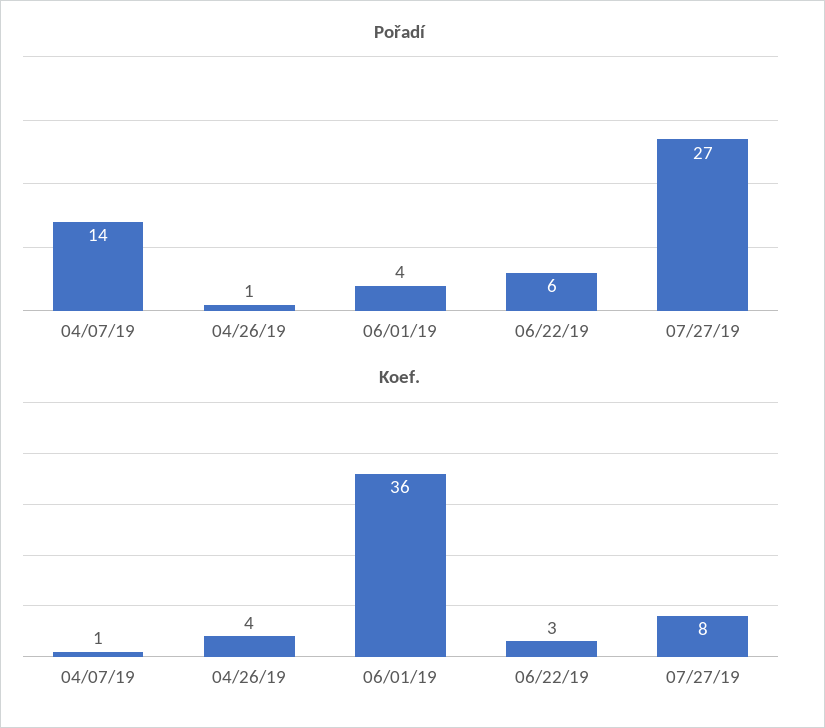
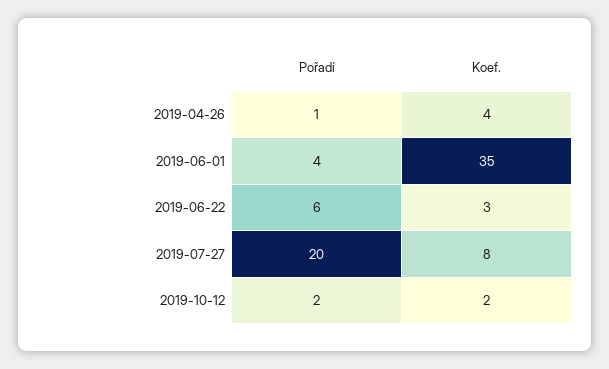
Pořadí, 04/07/19: 14 -> none
Pořadí, 07/27/19: 27 -> 20
Koef., 04/07/19: 1 -> none
Koef., 06/01/19: 36 -> 35
Pořadí, 2019-10-12: none -> 2
Koef., 2019-10-12: none -> 2

